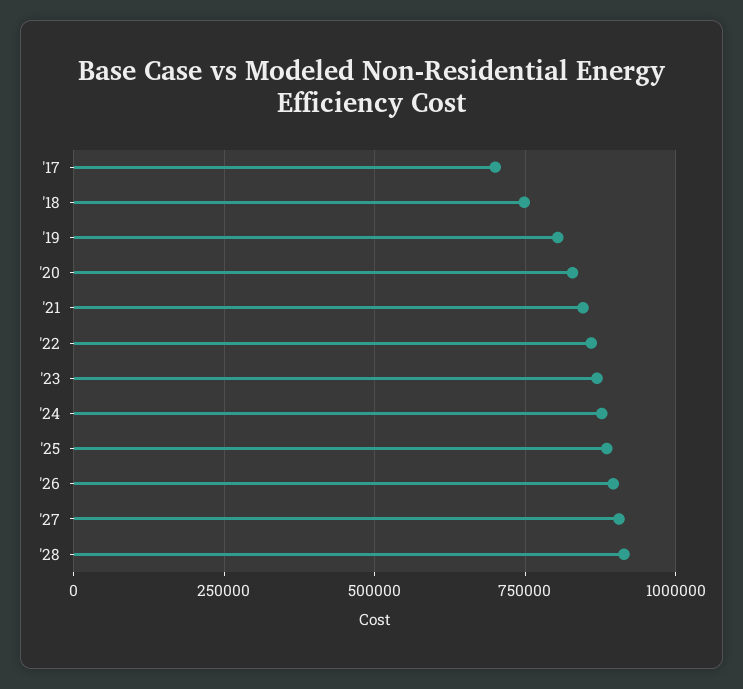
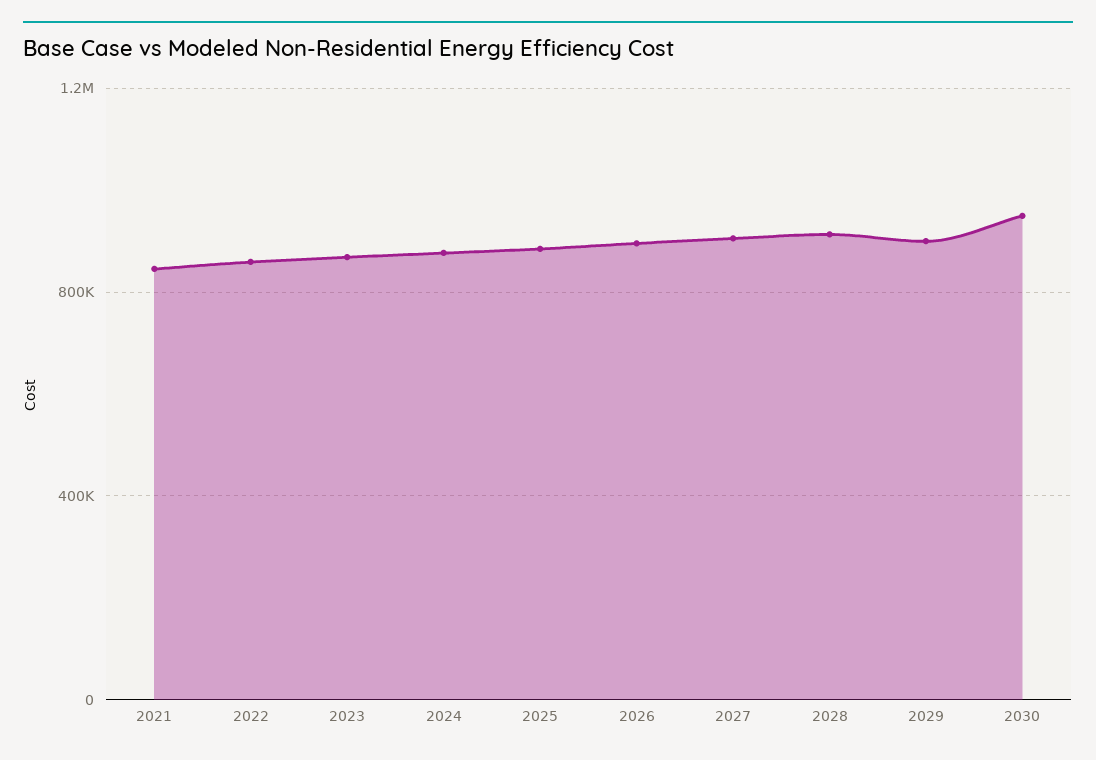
'17: 700000 -> none
'18: 750000 -> none
'19: 800000 -> none
'20: 825000 -> none
2029: none -> 900000
2030: none -> 950000

